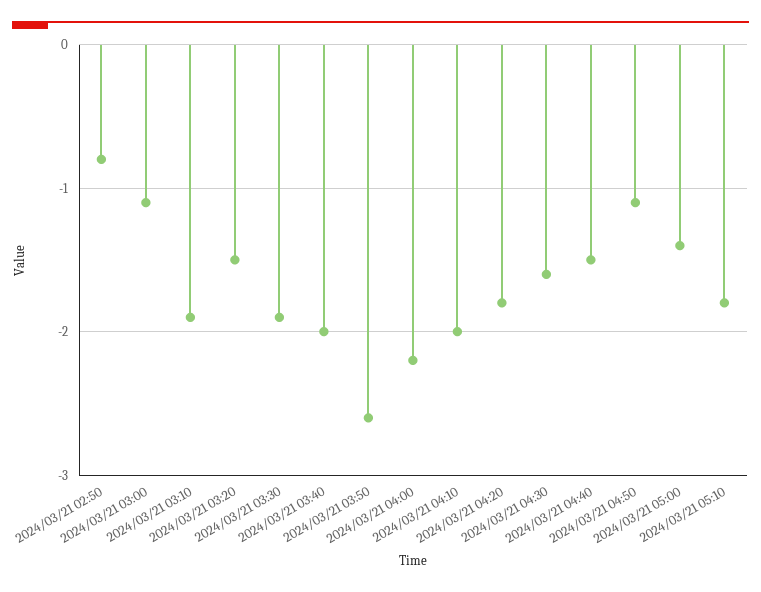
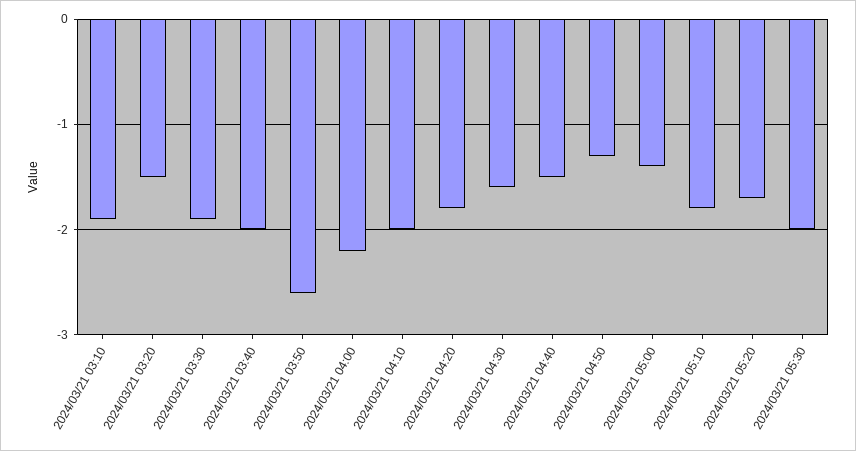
2024/03/21 02:50: -0.8 -> none
2024/03/21 03:00: -1.1 -> none
2024/03/21 04:50: -1.1 -> -1.3
2024/03/21 05:20: none -> -1.7
2024/03/21 05:30: none -> -2

